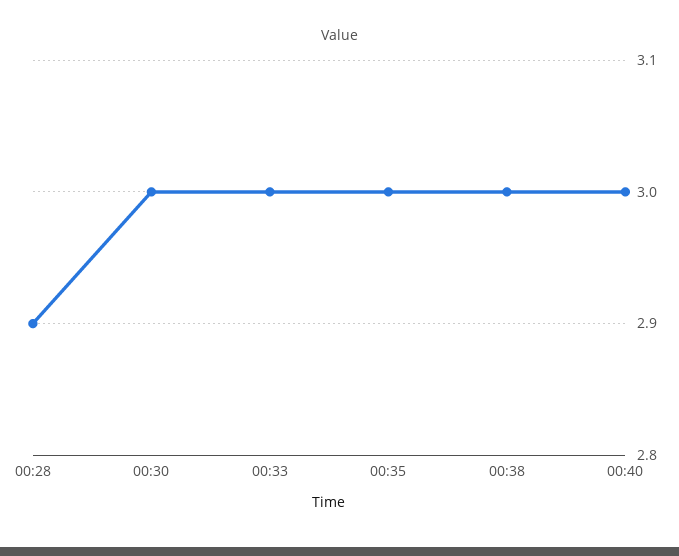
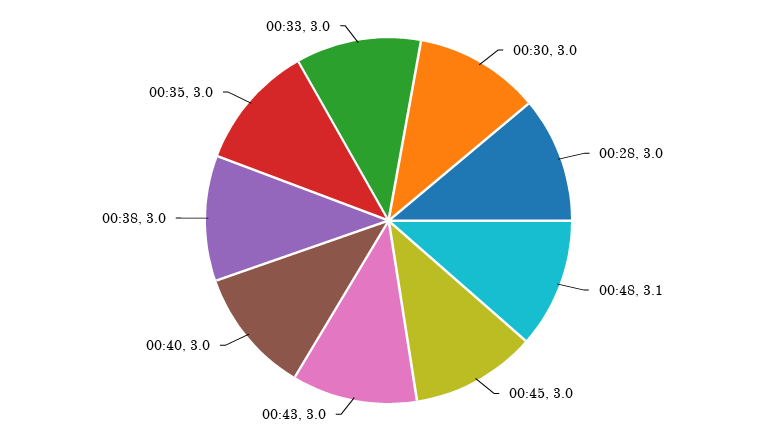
00:28: 2.9 -> 3
00:48: none -> 3.1
00:45: none -> 3
00:43: none -> 3

